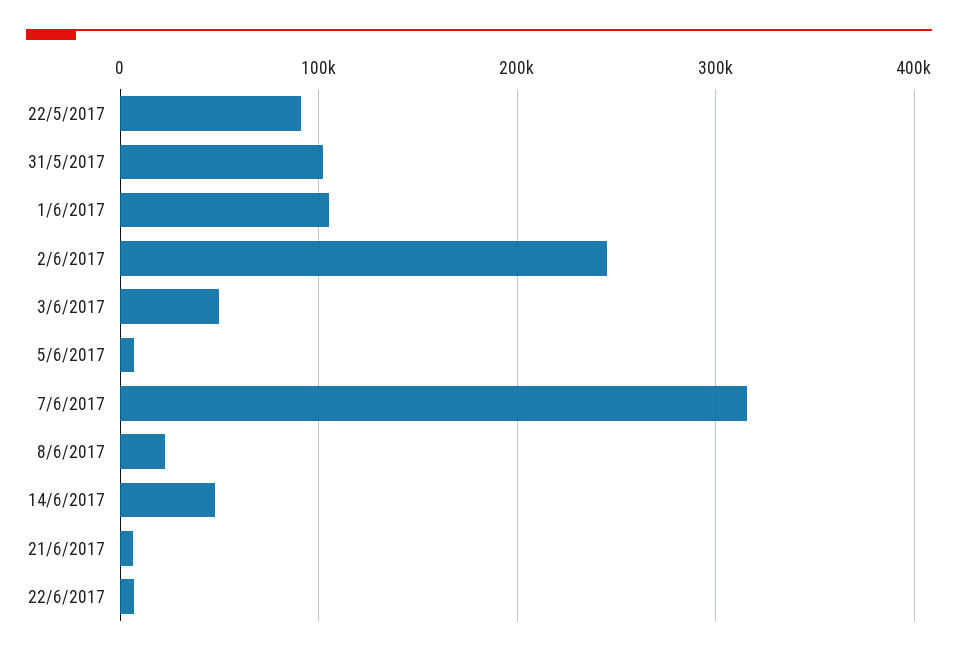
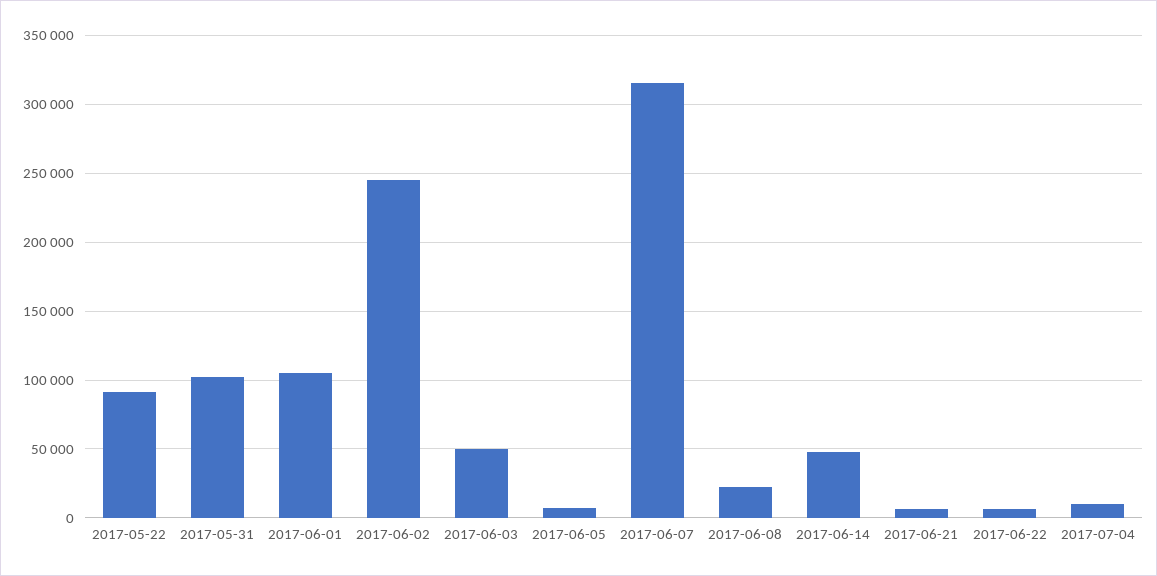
2017-07-04: none -> 10000

